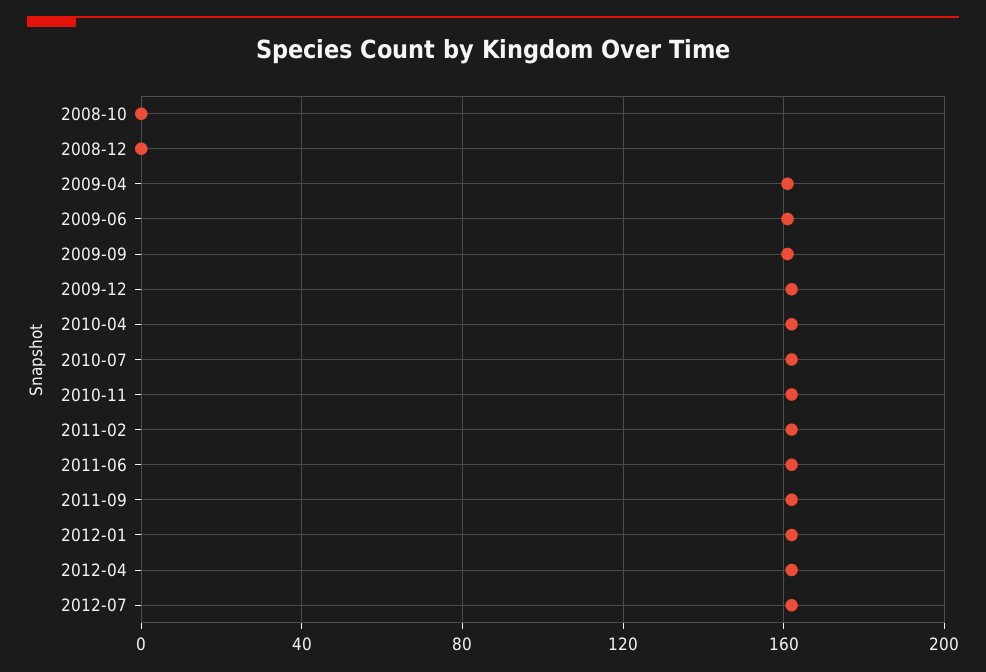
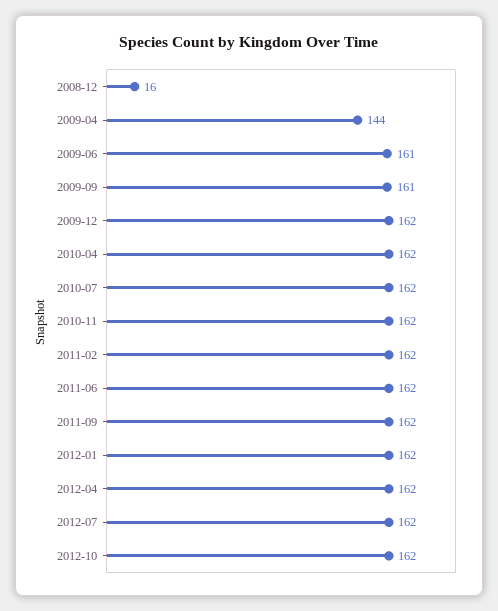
2008-10: 0 -> none
2008-12: 0 -> 16
2009-04: 160 -> 144
2012-10: none -> 162

